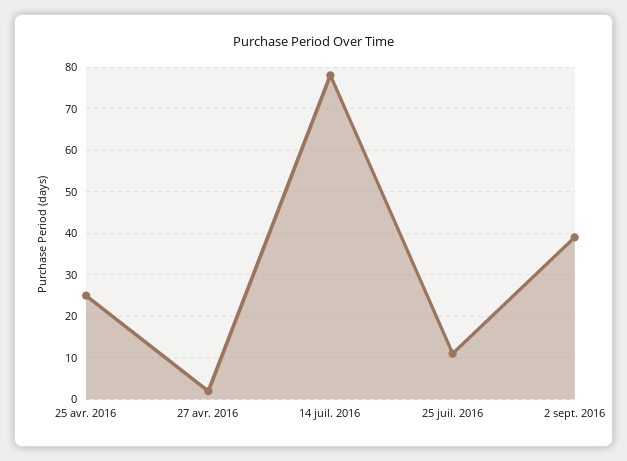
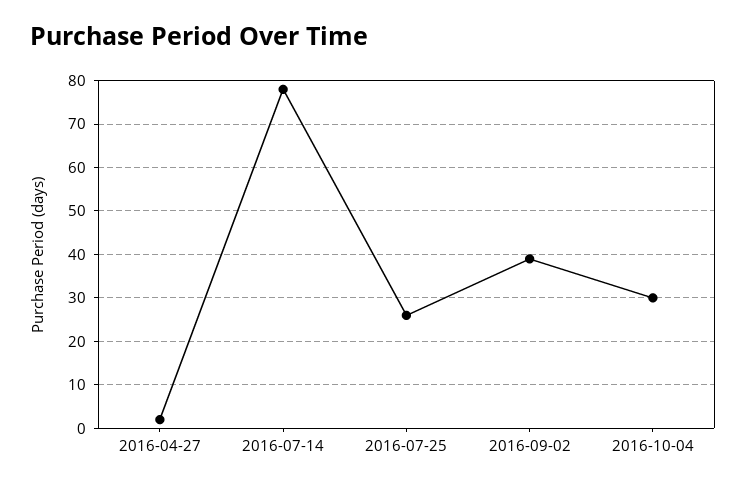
25 avr. 2016: 25 -> none
25 juil. 2016: 10 -> 25
2016-10-04: none -> 30

